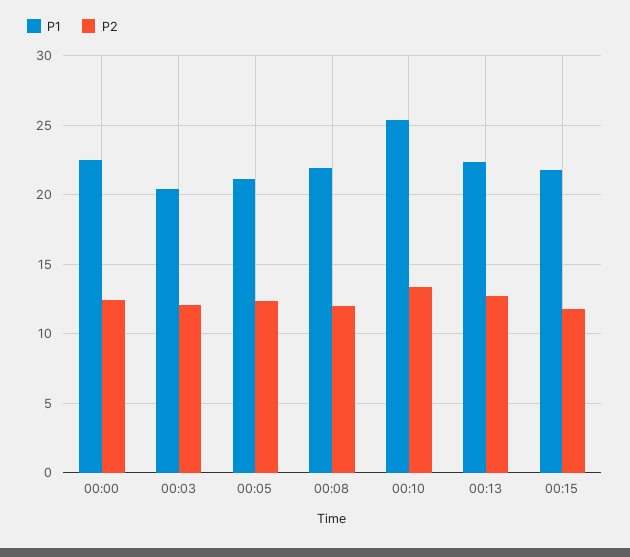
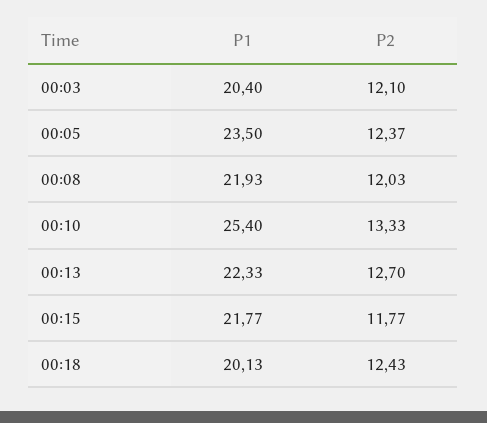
P1, 00:00: 22.5 -> none
P2, 00:00: 12.5 -> none
P1, 00:05: 21 -> 23.5
P1, 00:18: none -> 20.13
P2, 00:18: none -> 12.43

